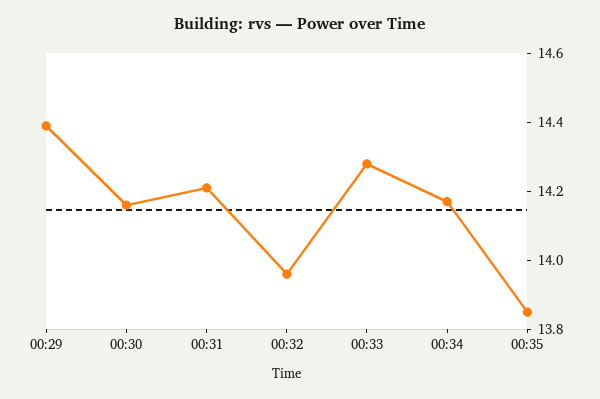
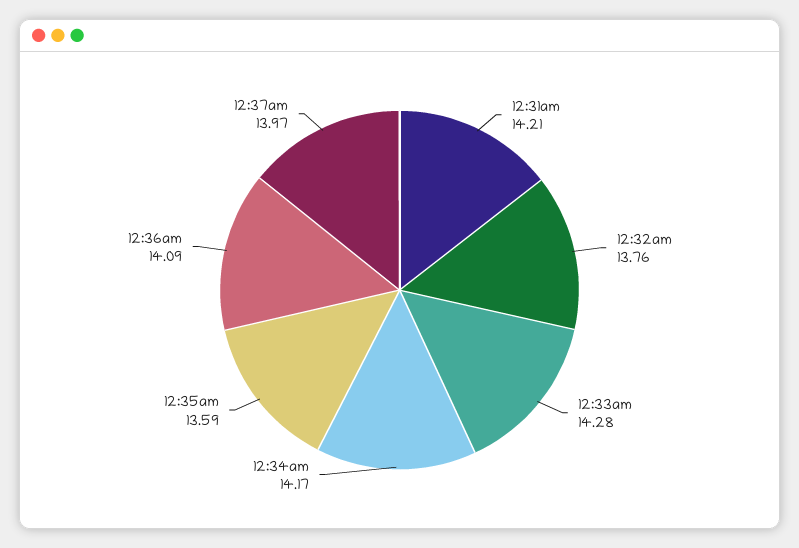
00:29: 14.4 -> none
00:30: 14.15 -> none
00:32: 13.95 -> 13.76
00:35: 13.85 -> 13.59
12:36am: none -> 14.09
12:37am: none -> 13.97

